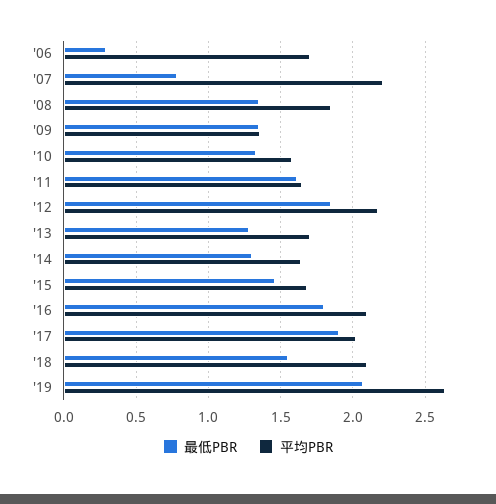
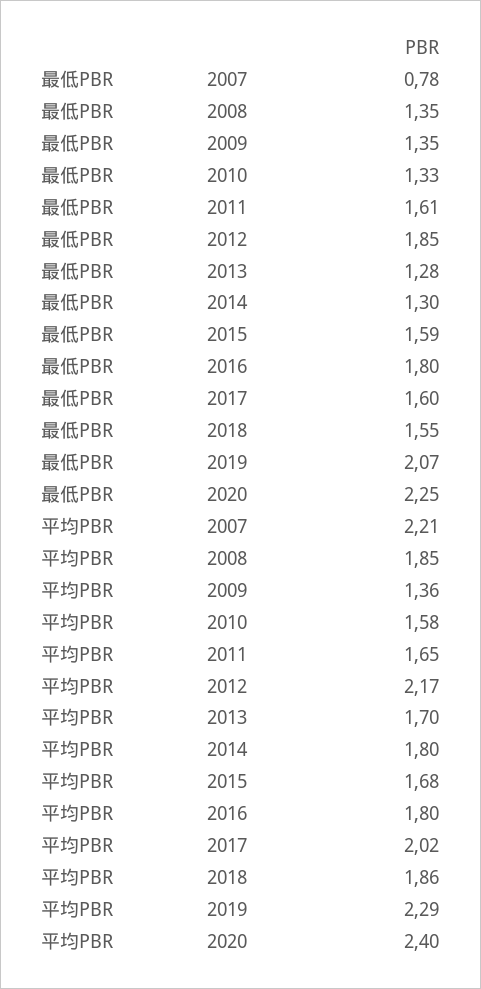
最低PBR, '06: 0.3 -> none
平均PBR, '06: 1.7 -> none
平均PBR, '14: 1.65 -> 1.8
最低PBR, '15: 1.45 -> 1.59
平均PBR, '16: 2.1 -> 1.8
最低PBR, '17: 1.9 -> 1.6
平均PBR, '18: 2.1 -> 1.86
平均PBR, '19: 2.65 -> 2.29
最低PBR, 2020: none -> 2.25
平均PBR, 2020: none -> 2.4

